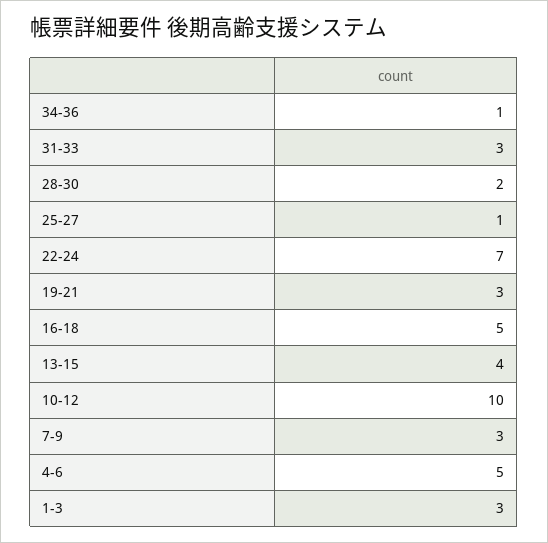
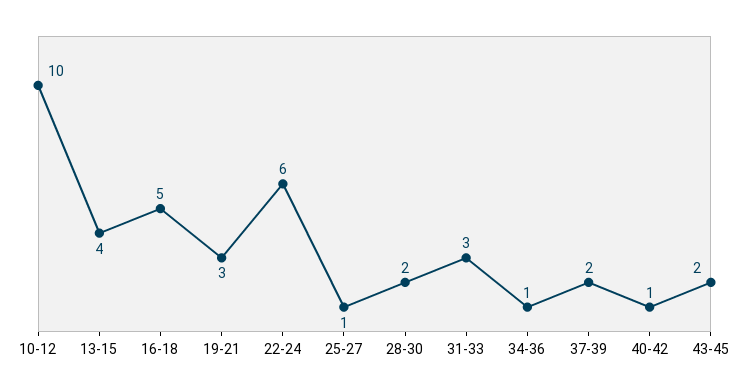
22-24: 7 -> 6
7-9: 3 -> none
4-6: 5 -> none
1-3: 3 -> none
37-39: none -> 2
40-42: none -> 1
43-45: none -> 2

